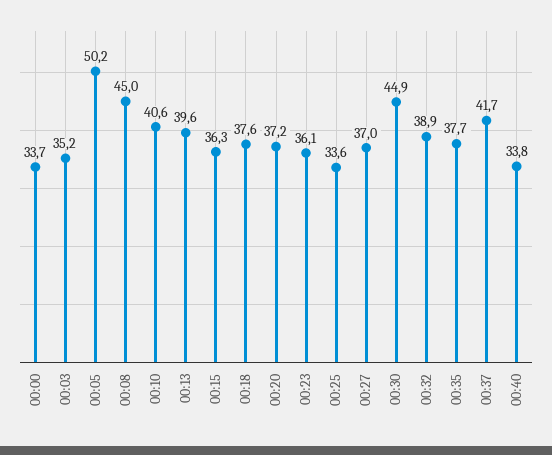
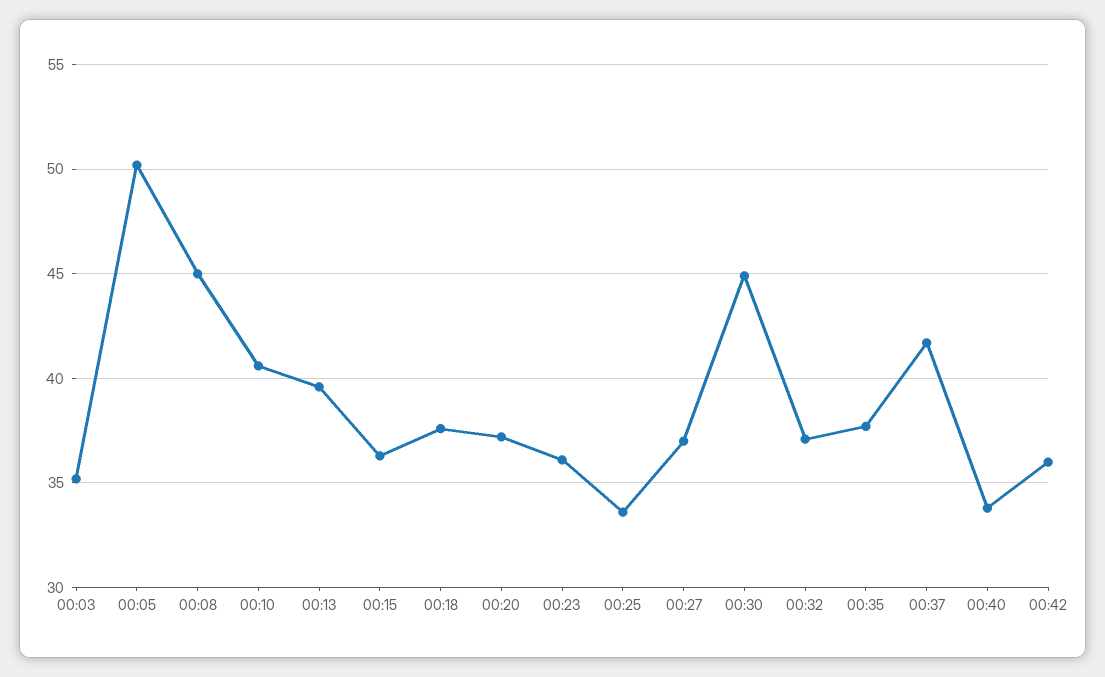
00:00: 33.7 -> none
00:32: 38.9 -> 37
00:42: none -> 36

